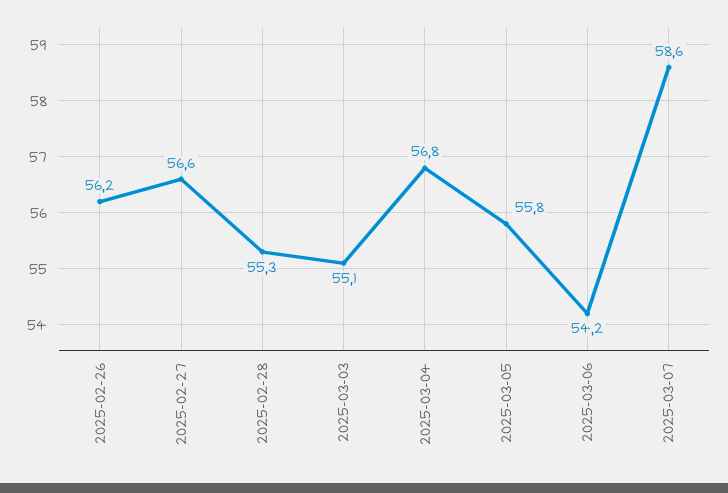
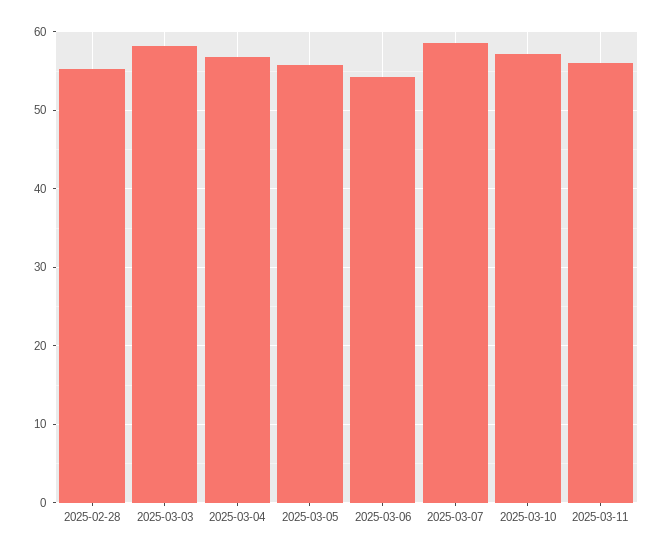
2025-02-26: 56.2 -> none
2025-02-27: 56.6 -> none
2025-03-03: 55.1 -> 58
2025-03-10: none -> 57
2025-03-11: none -> 56

